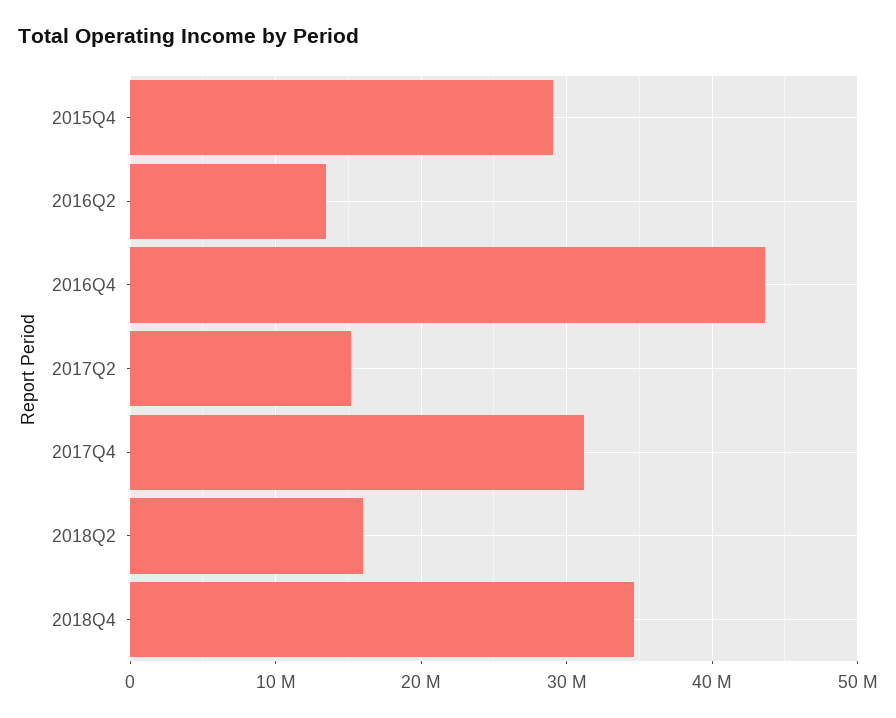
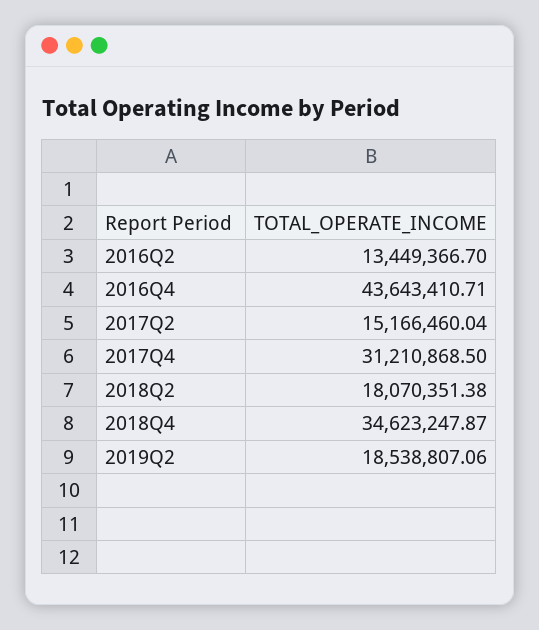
2015Q4: 29000000 -> none
2018Q2: 16000000 -> 18070351.38
2019Q2: none -> 18538807.06

